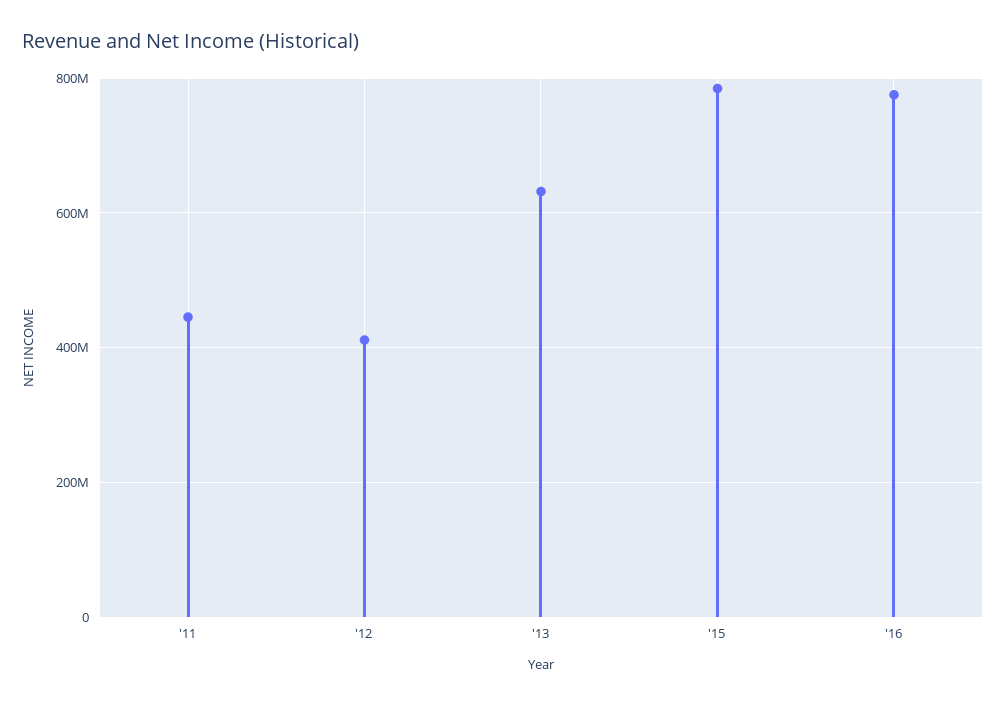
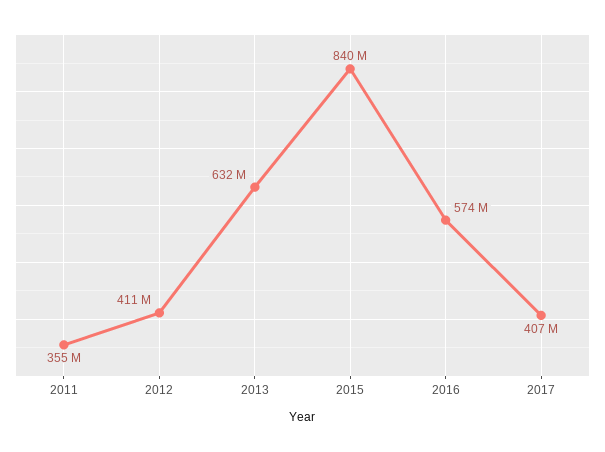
'11: 440000000 -> 355000000
'15: 780000000 -> 840000000
'16: 780000000 -> 574000000
2017: none -> 407000000

